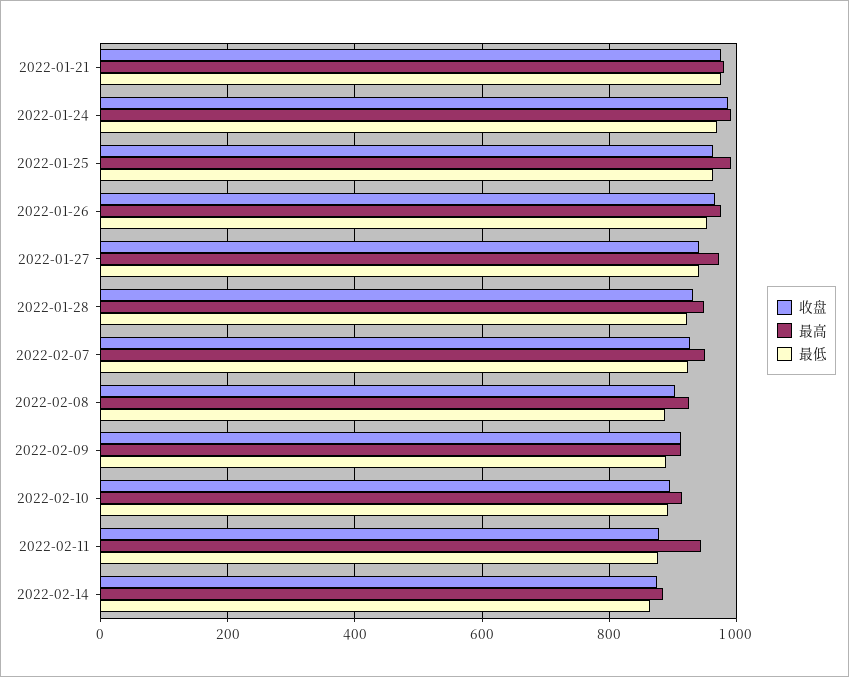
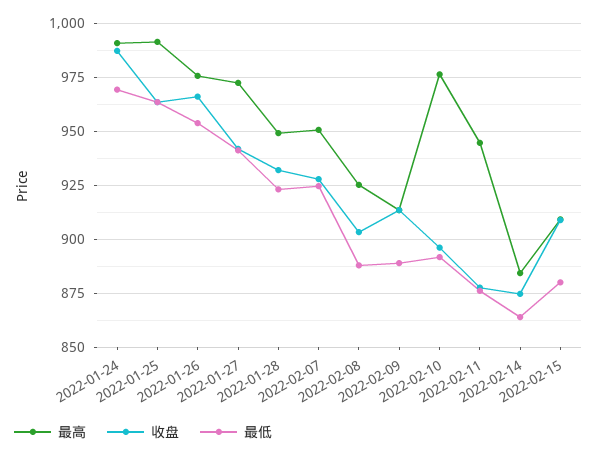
收盘, 2022-01-21: 980 -> none
最高, 2022-01-21: 980 -> none
最低, 2022-01-21: 980 -> none
最高, 2022-02-10: 920 -> 975
最高, 2022-02-15: none -> 910
收盘, 2022-02-15: none -> 910
最低, 2022-02-15: none -> 880

